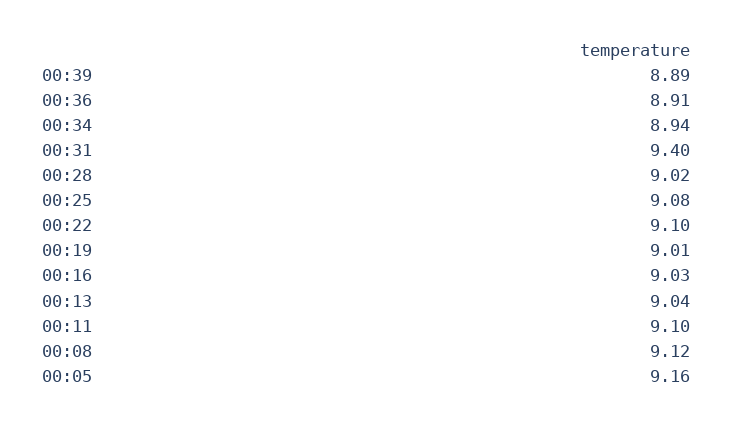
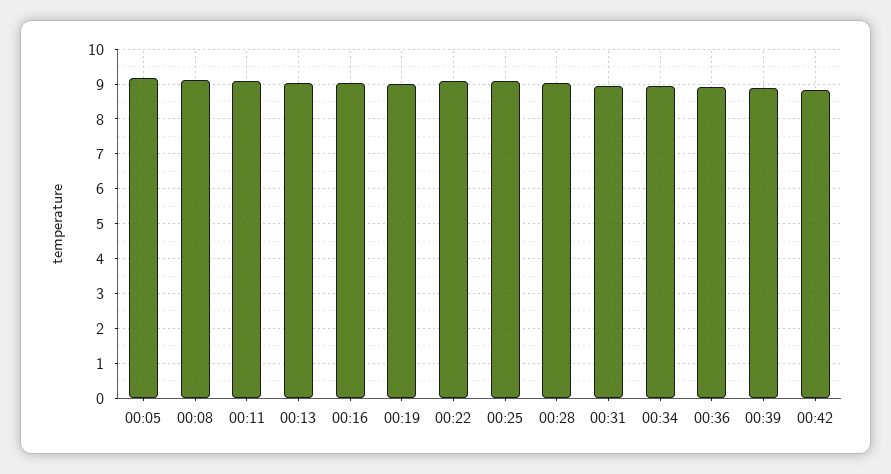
00:31: 9.4 -> 9
00:42: none -> 8.8

